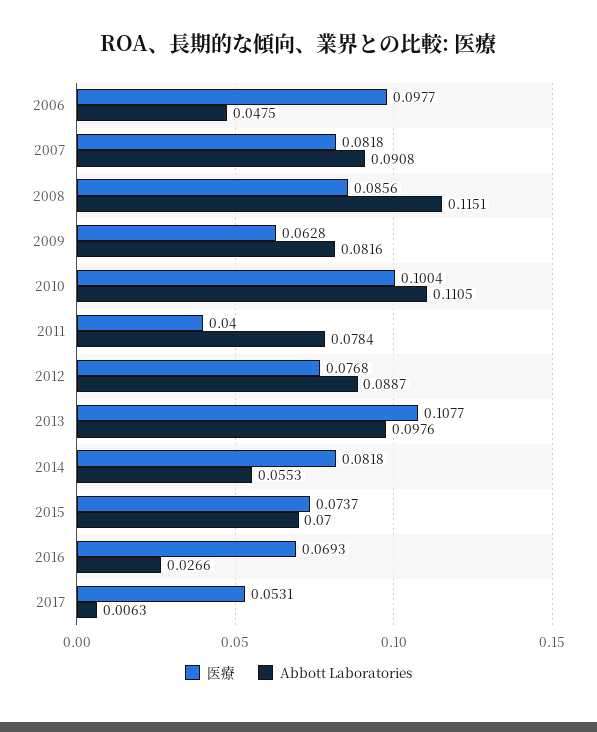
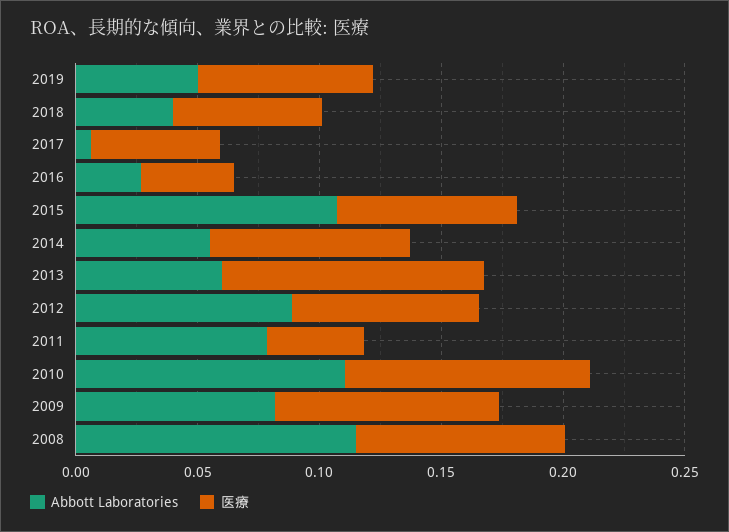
医療, 2006: 0.0977 -> none
Abbott Laboratories, 2006: 0.0475 -> none
医療, 2007: 0.0818 -> none
Abbott Laboratories, 2007: 0.0908 -> none
医療, 2009: 0.0628 -> 0.09
Abbott Laboratories, 2013: 0.0976 -> 0.06
Abbott Laboratories, 2015: 0.07 -> 0.11
医療, 2016: 0.0693 -> 0.04
Abbott Laboratories, 2019: none -> 0.05
医療, 2019: none -> 0.07
Abbott Laboratories, 2018: none -> 0.04
医療, 2018: none -> 0.06

